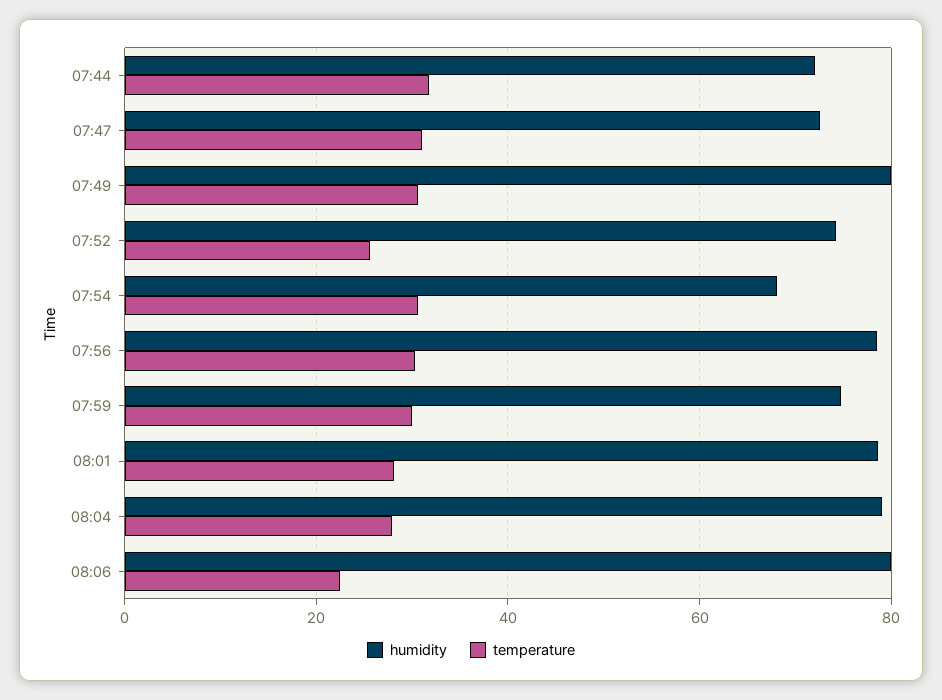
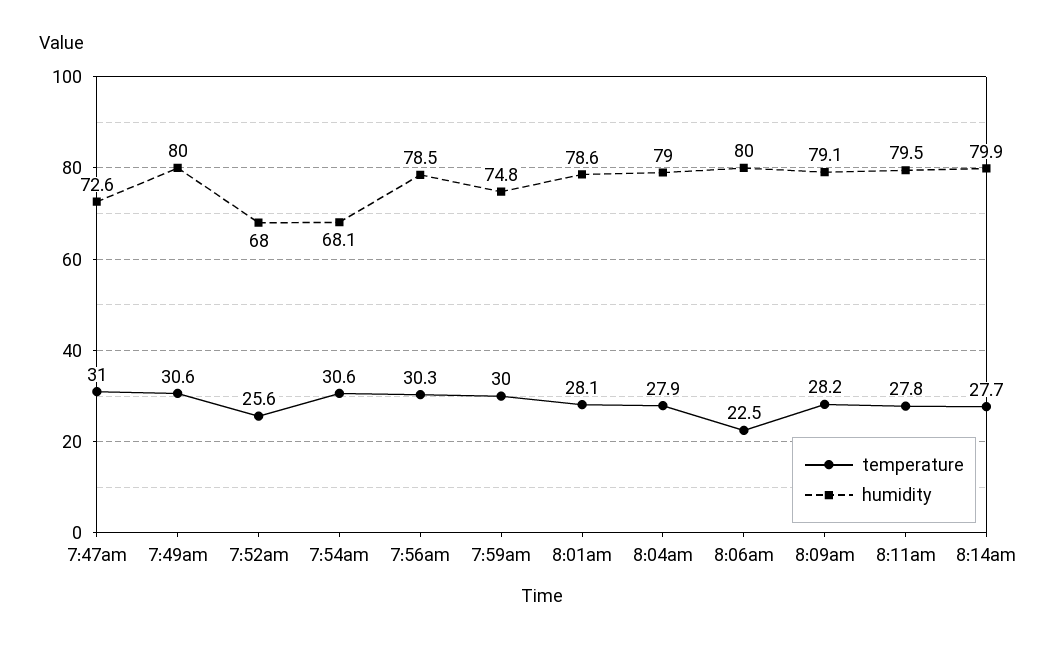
humidity, 07:44: 72 -> none
temperature, 07:44: 32 -> none
humidity, 07:52: 74 -> 68
temperature, 8:09am: none -> 28.2
humidity, 8:09am: none -> 79.1
temperature, 8:11am: none -> 27.8
humidity, 8:11am: none -> 79.5
temperature, 8:14am: none -> 27.7
humidity, 8:14am: none -> 79.9

